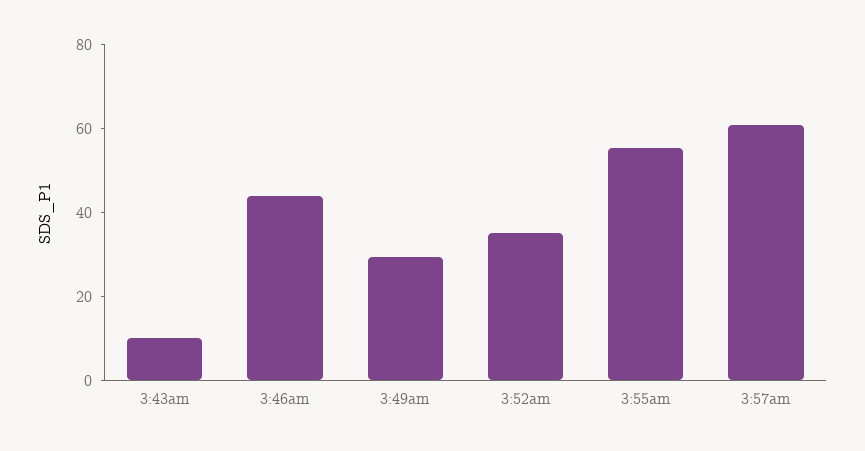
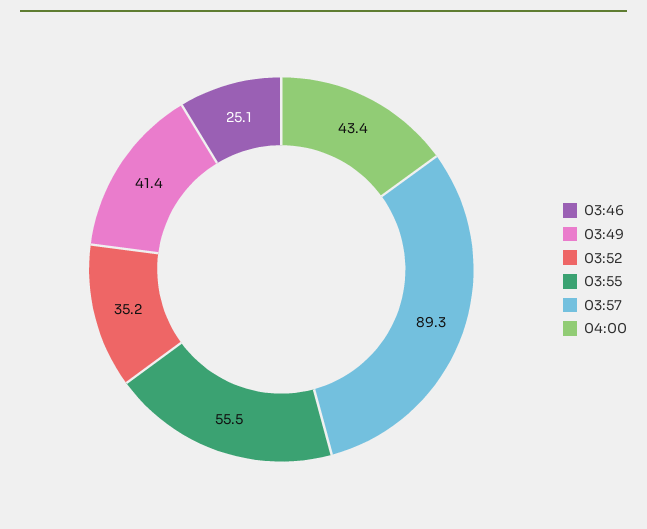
3:43am: 10 -> none
3:46am: 45 -> 25.1
3:49am: 30 -> 41.4
3:57am: 60 -> 89.3
04:00: none -> 43.4

